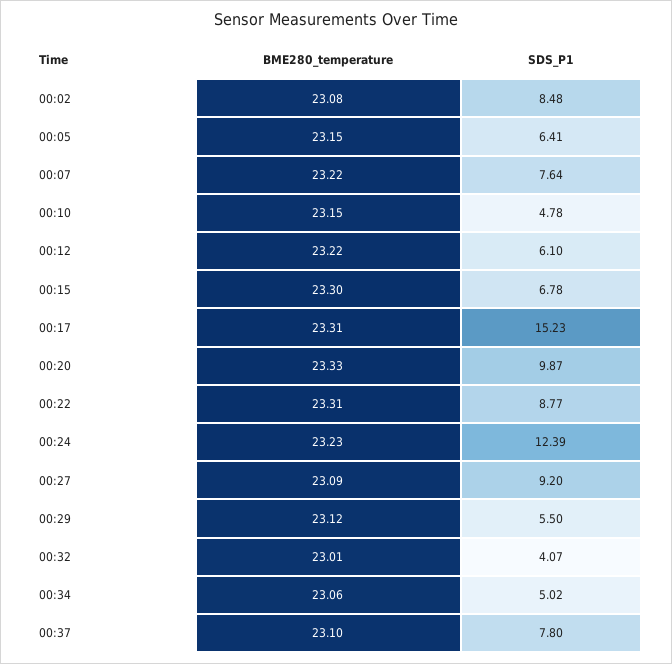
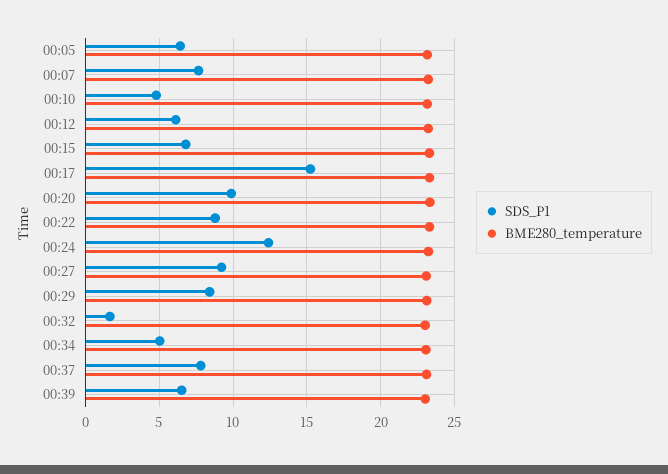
BME280_temperature, 00:02: 23.08 -> none
SDS_P1, 00:02: 8.48 -> none
SDS_P1, 00:29: 5.5 -> 8.5
SDS_P1, 00:32: 4.07 -> 1.5
SDS_P1, 00:39: none -> 6.5
BME280_temperature, 00:39: none -> 23

